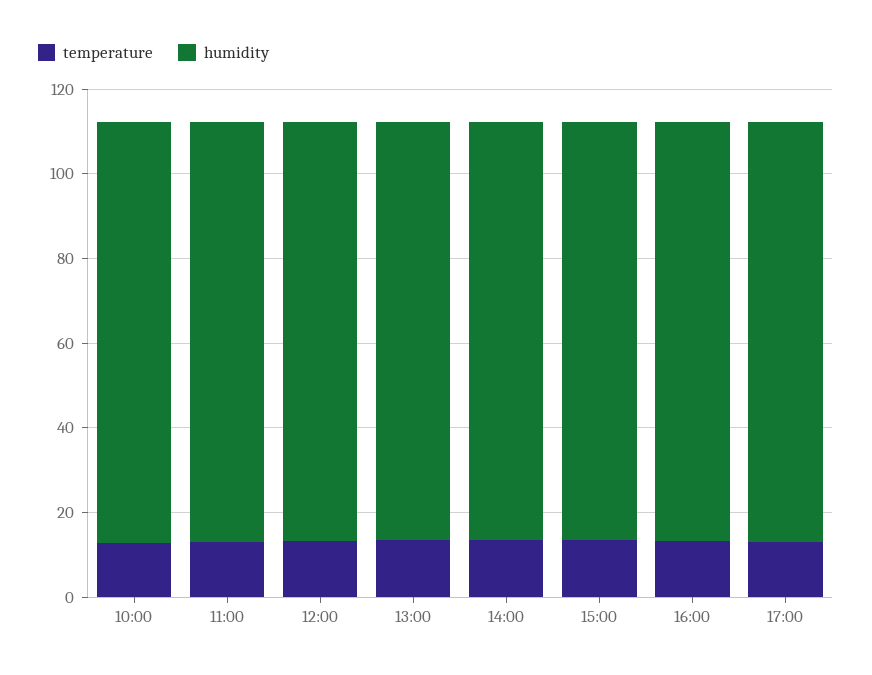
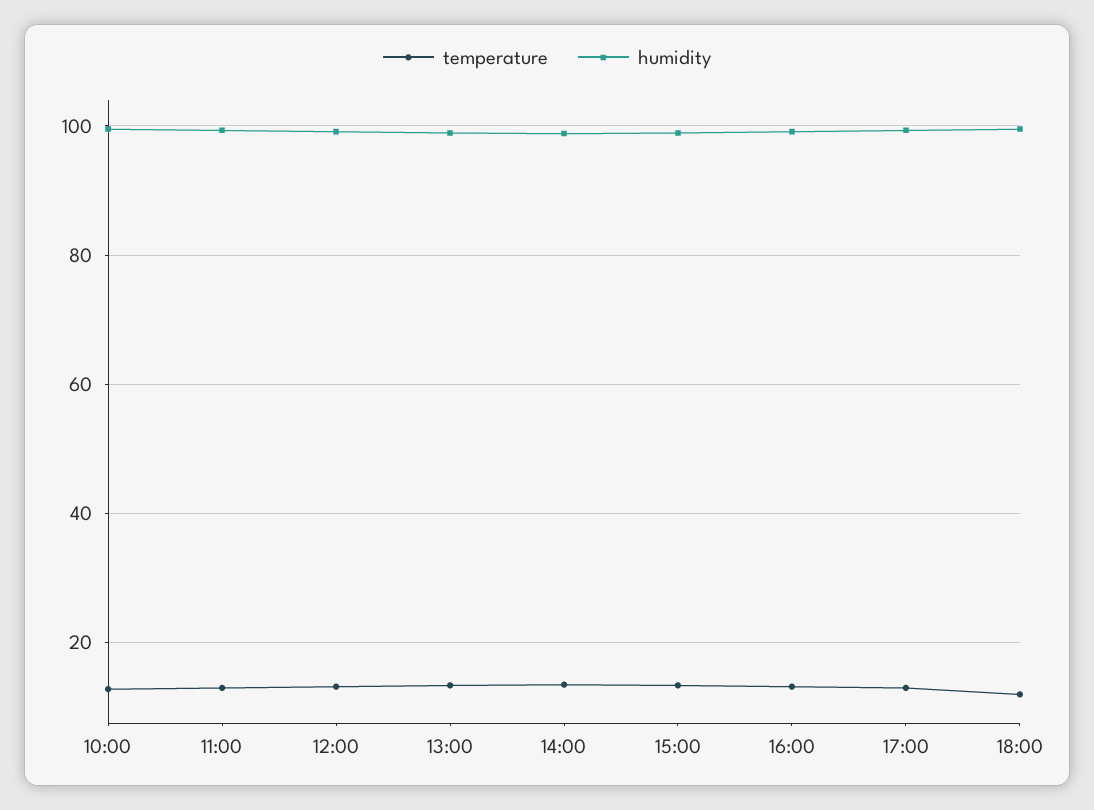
temperature, 18:00: none -> 12
humidity, 18:00: none -> 100

